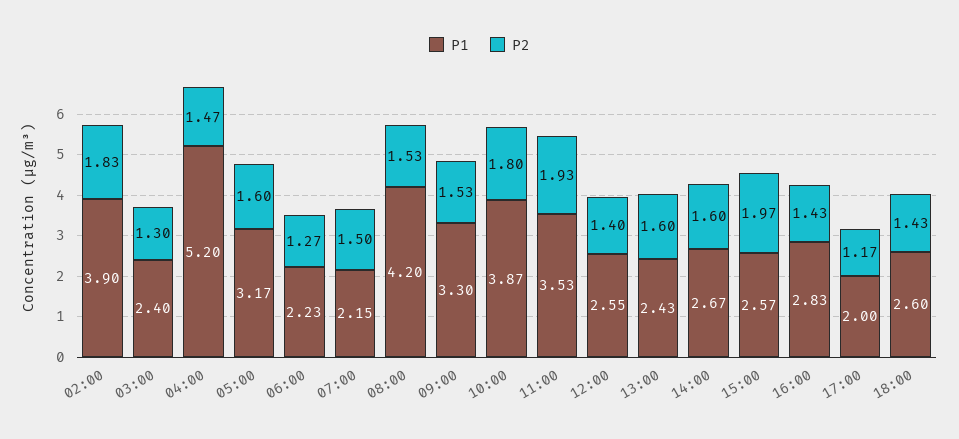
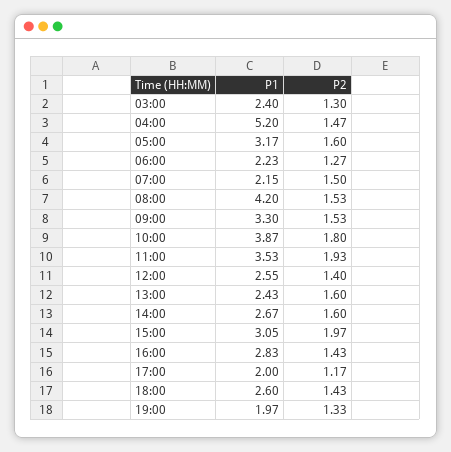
P1, 02:00: 3.9 -> none
P2, 02:00: 1.83 -> none
P1, 15:00: 2.57 -> 3.05
P1, 19:00: none -> 1.97
P2, 19:00: none -> 1.33

